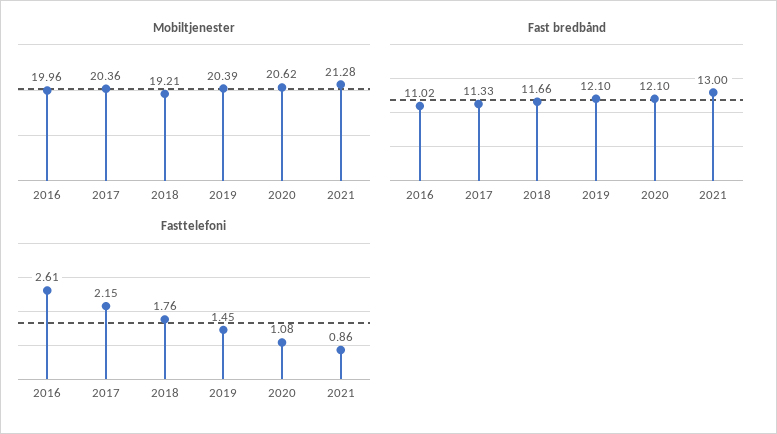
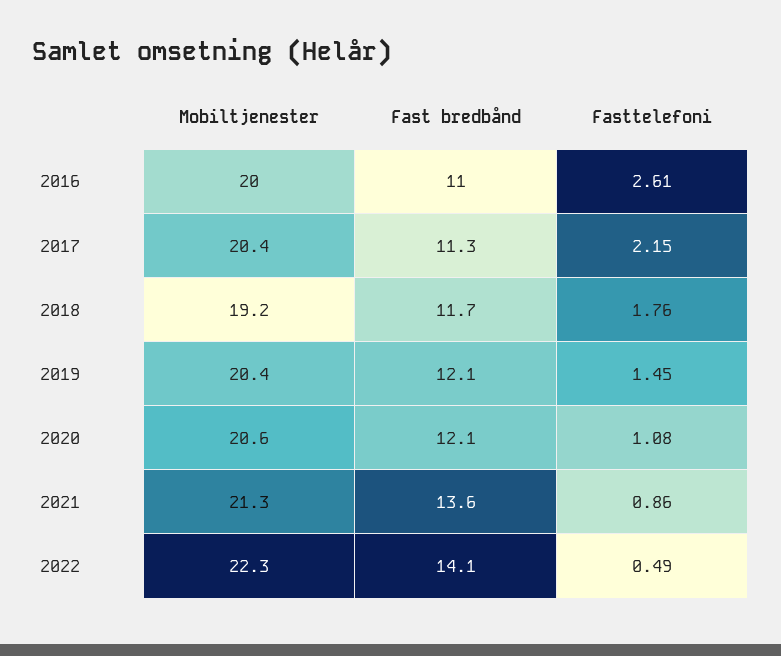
Fast bredbånd, 2021: 13 -> 13.6
Mobiltjenester, 2022: none -> 22.3
Fast bredbånd, 2022: none -> 14.1
Fasttelefoni, 2022: none -> 0.49

